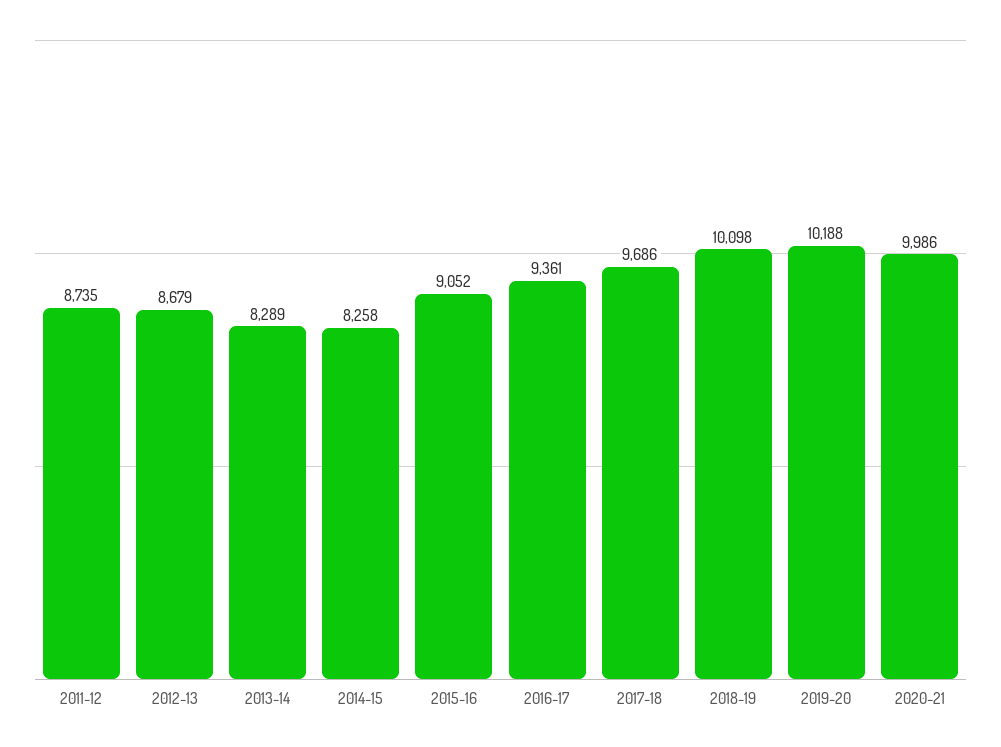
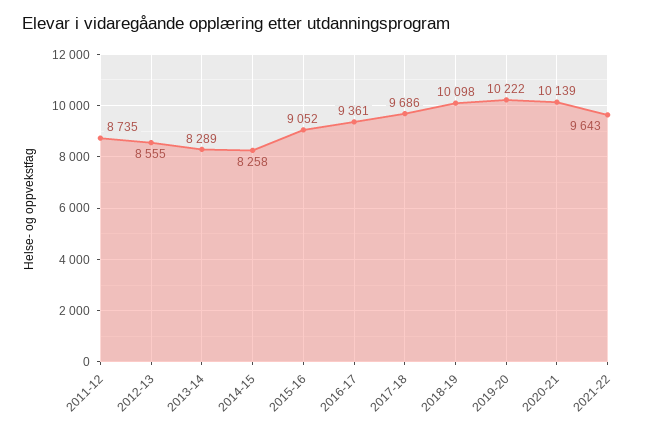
2012-13: 8679 -> 8555
2019-20: 10188 -> 10222
2020-21: 9986 -> 10139
2021-22: none -> 9643

